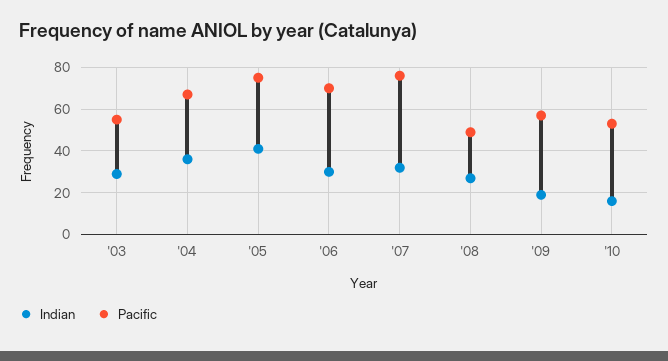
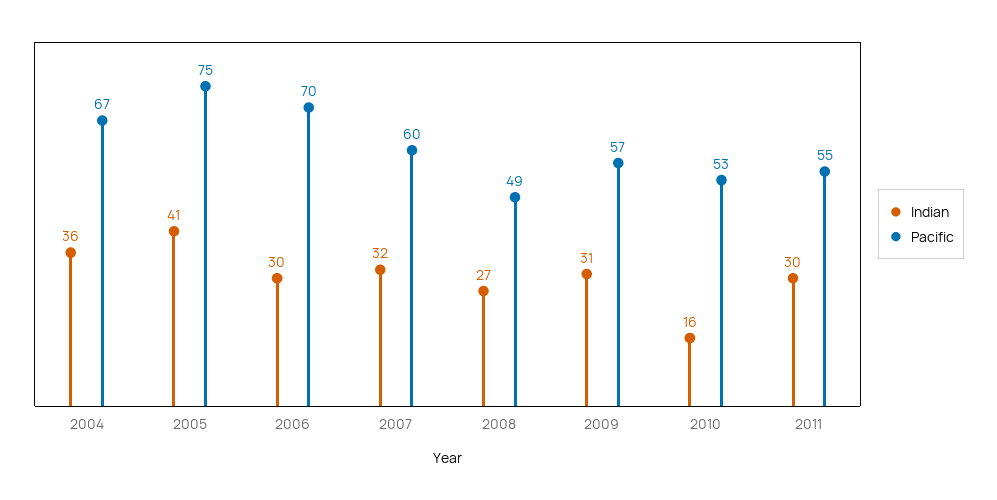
Indian, '03: 30 -> none
Pacific, '03: 55 -> none
Pacific, '07: 75 -> 60
Indian, '09: 20 -> 31
Indian, 2011: none -> 30
Pacific, 2011: none -> 55

